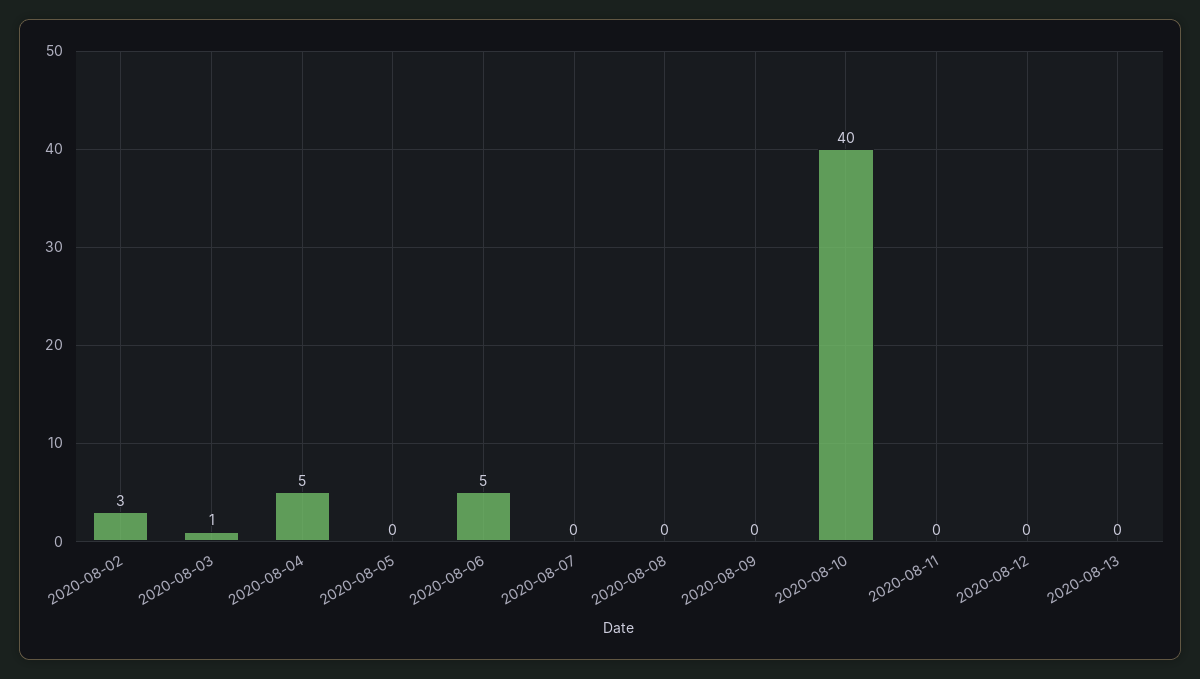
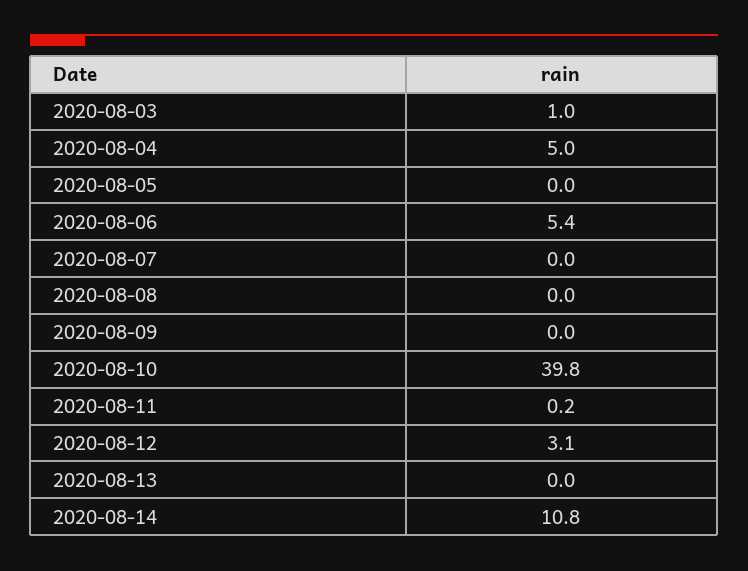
2020-08-02: 3 -> none
2020-08-12: 0 -> 3.1
2020-08-14: none -> 10.8

